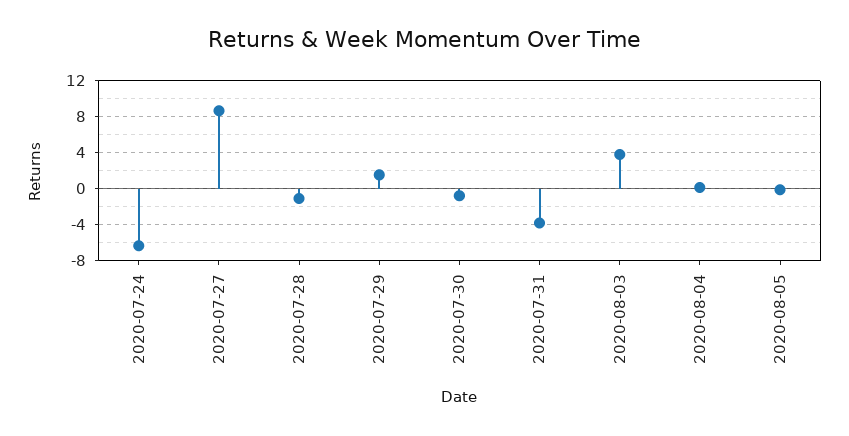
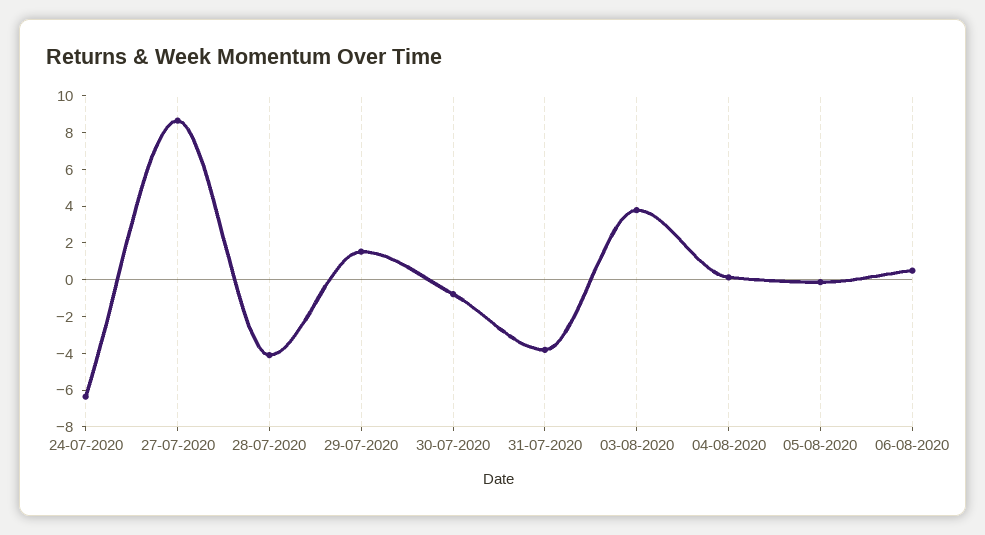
2020-07-28: -1 -> -4
06-08-2020: none -> 0.5

